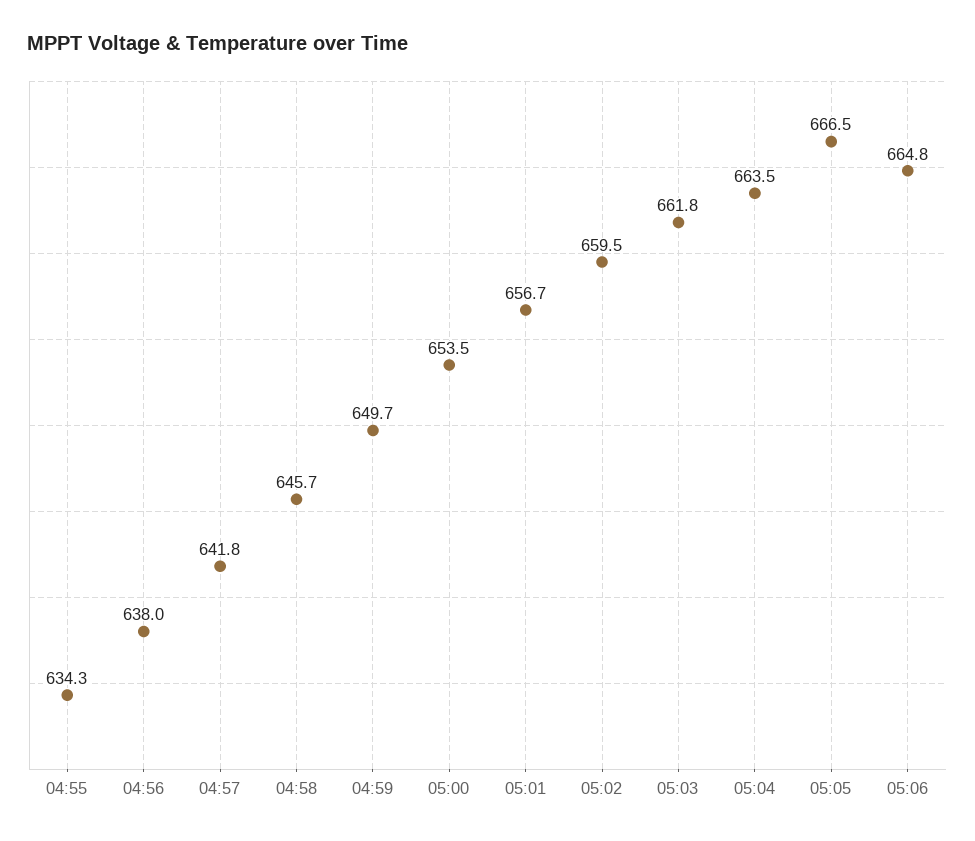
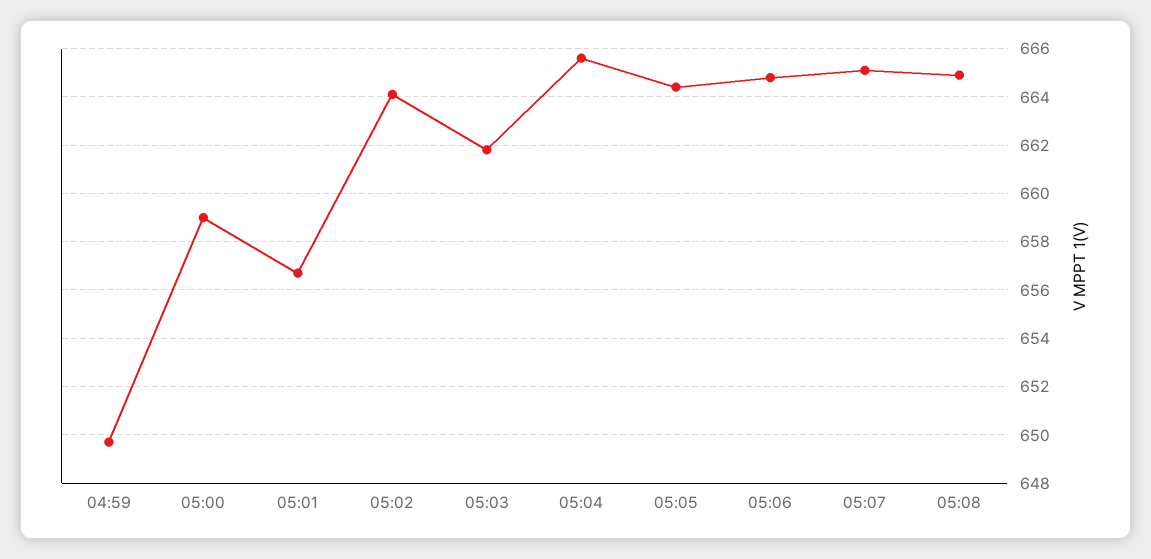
04:55: 634.3 -> none
04:56: 638 -> none
04:57: 641.8 -> none
04:58: 645.7 -> none
05:00: 653.5 -> 659
05:02: 659.5 -> 664
05:04: 663.5 -> 665.5
05:05: 666.5 -> 664.5
05:07: none -> 665
05:08: none -> 665

